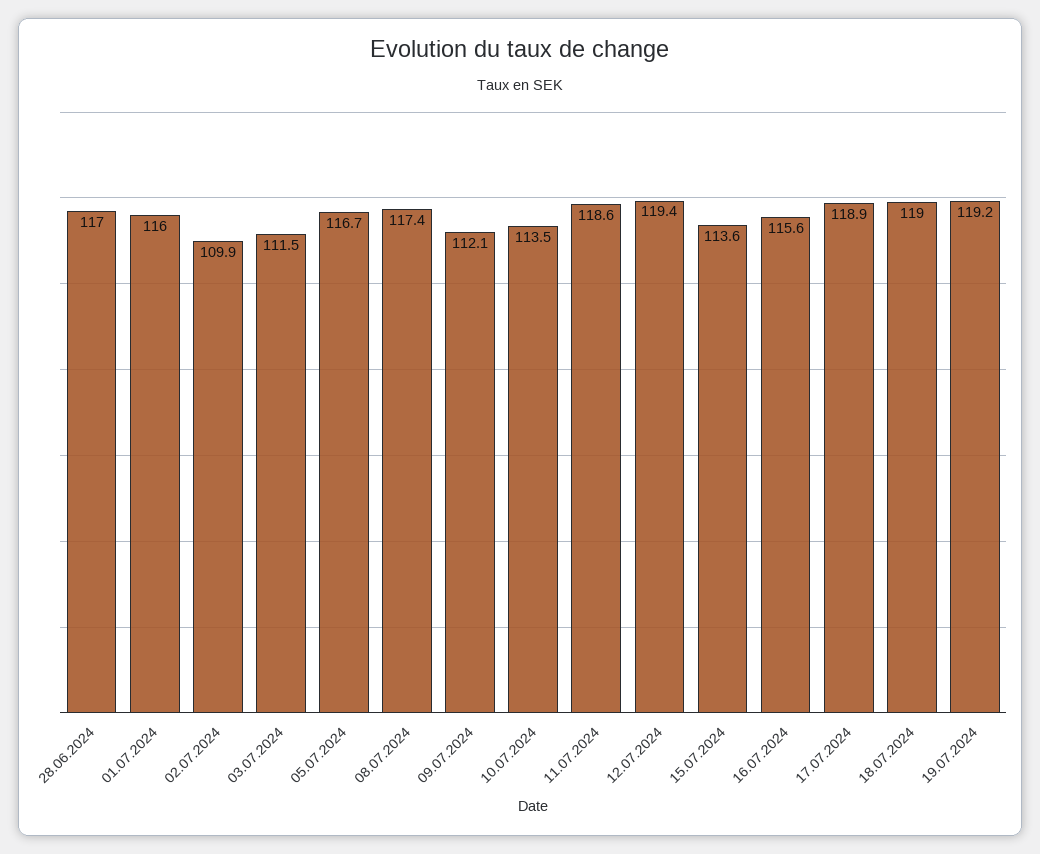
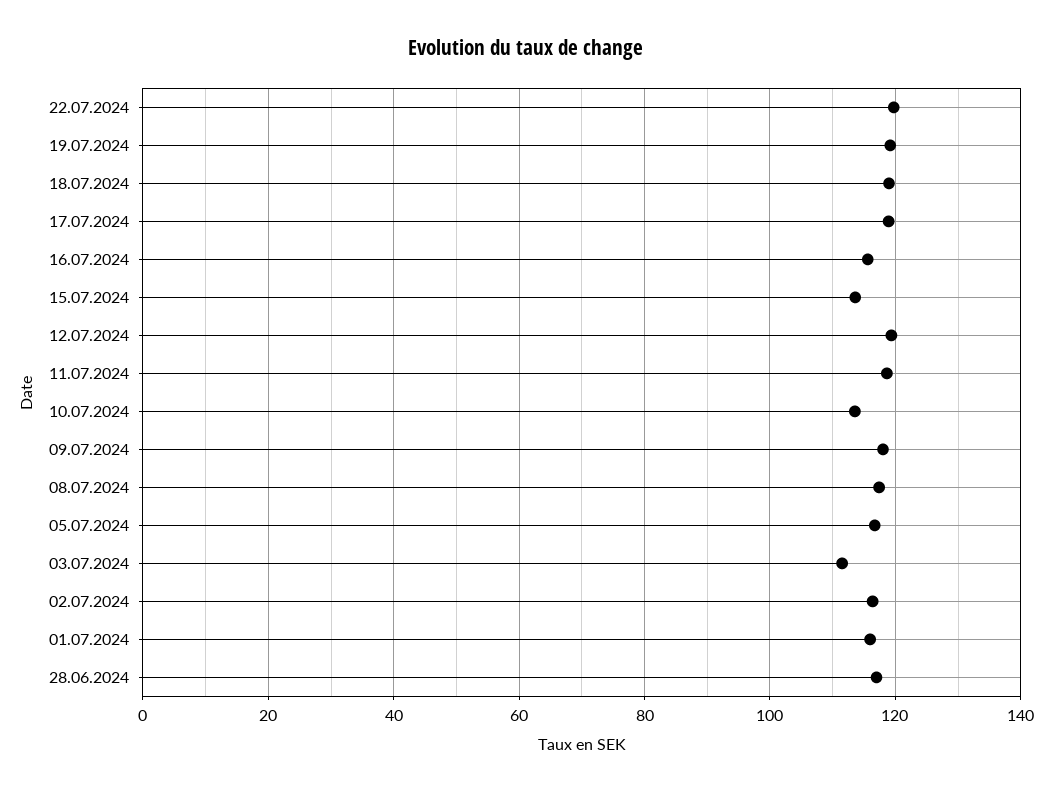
02.07.2024: 109.9 -> 116
09.07.2024: 112.1 -> 118
22.07.2024: none -> 120

